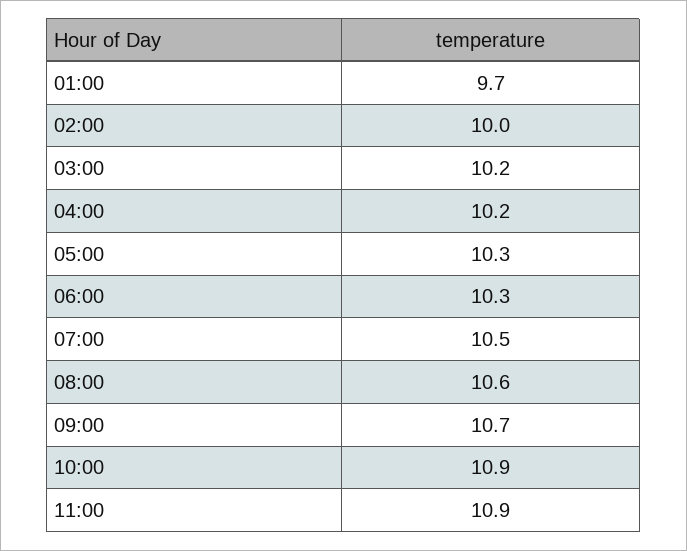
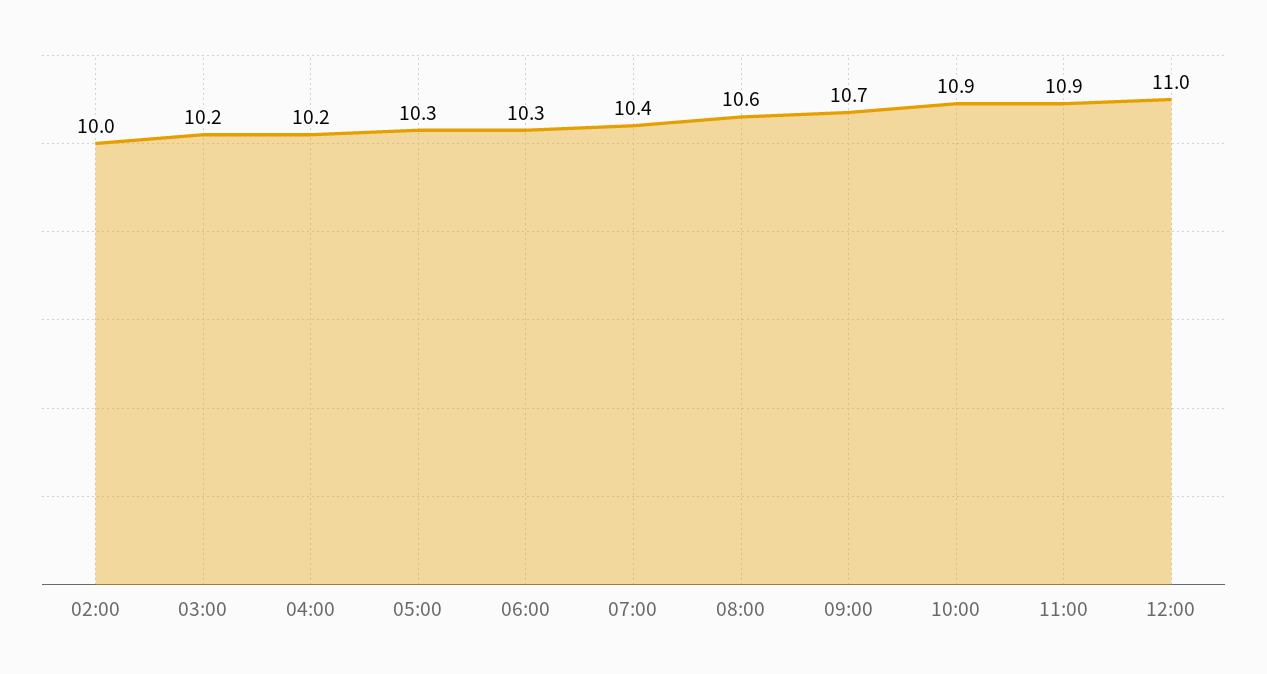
01:00: 9.7 -> none
07:00: 10.5 -> 10.4
12:00: none -> 11

